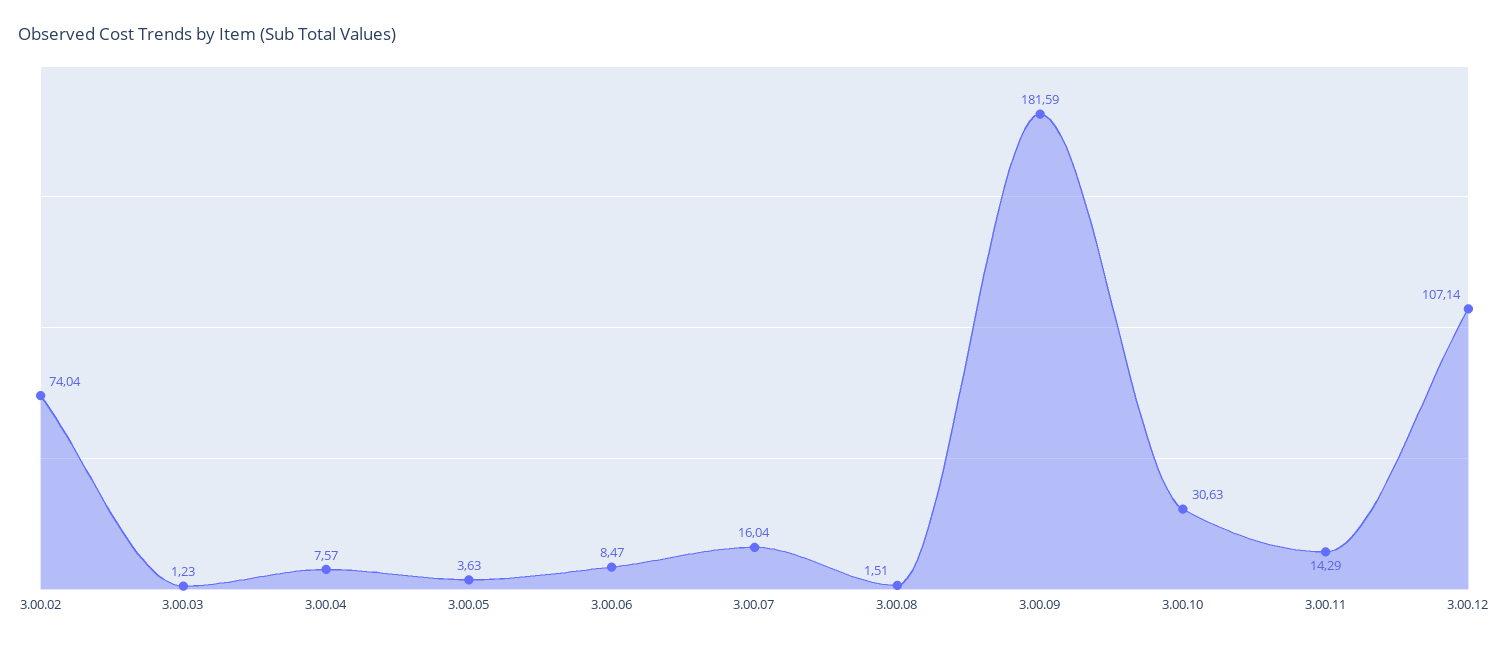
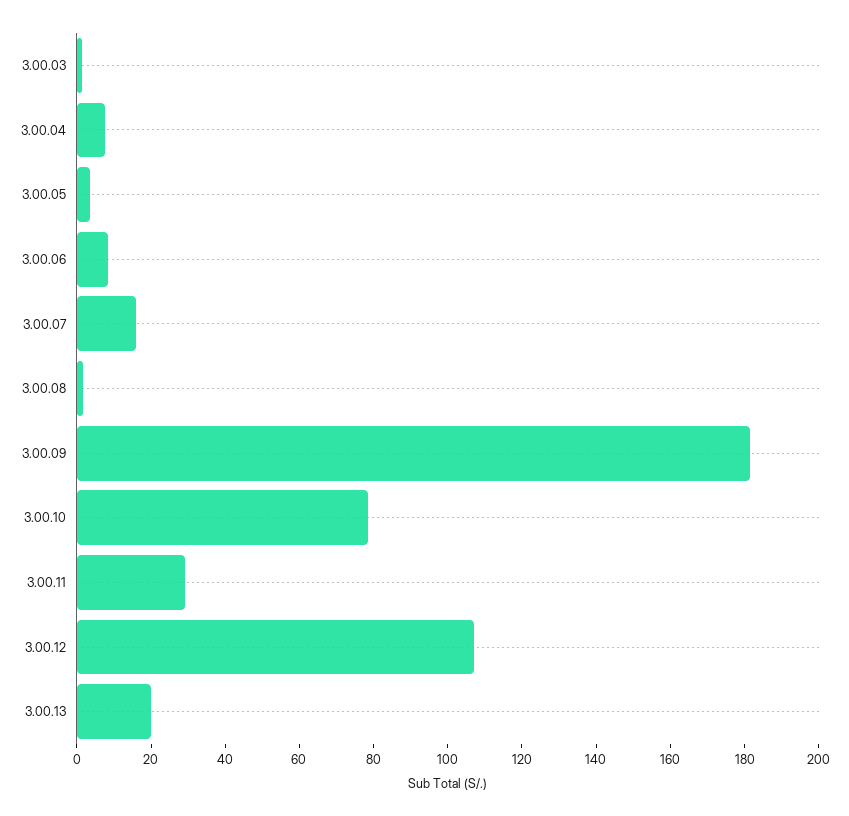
3.00.02: 74.04 -> none
3.00.10: 30.63 -> 80
3.00.11: 14.29 -> 30
3.00.13: none -> 20

